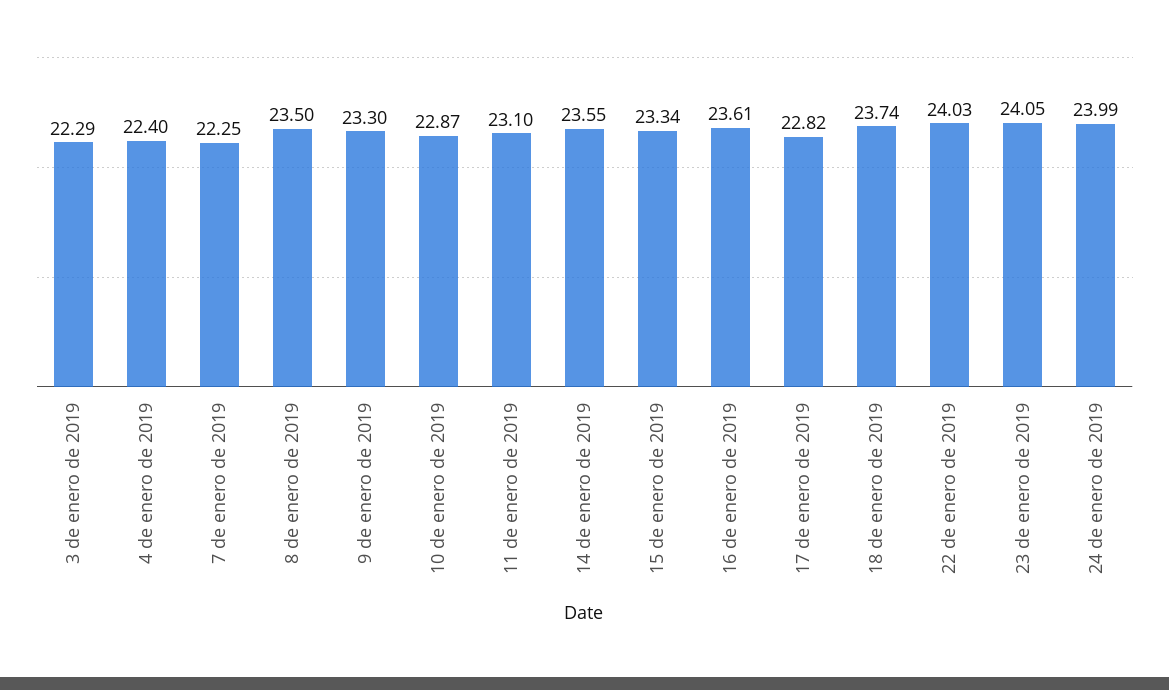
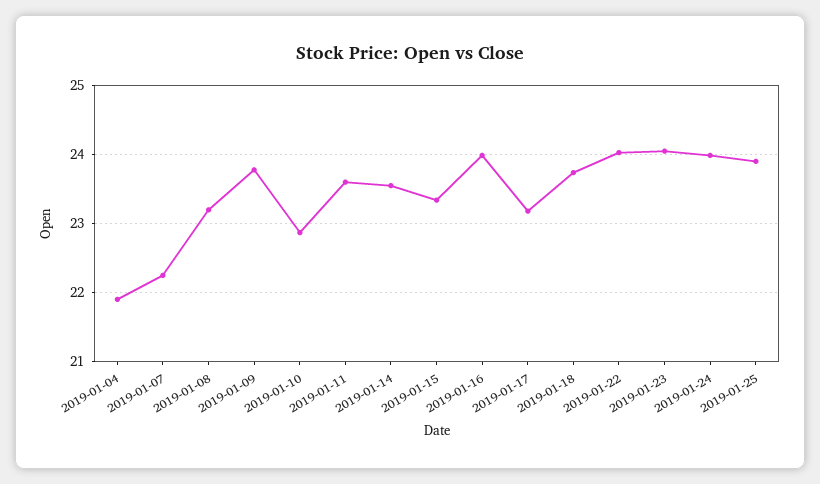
3 de enero de 2019: 22.29 -> none
4 de enero de 2019: 22.4 -> 21.9
8 de enero de 2019: 23.5 -> 23.2
9 de enero de 2019: 23.3 -> 23.8
11 de enero de 2019: 23.1 -> 23.6
16 de enero de 2019: 23.61 -> 24
17 de enero de 2019: 22.82 -> 23.2
2019-01-25: none -> 23.9

